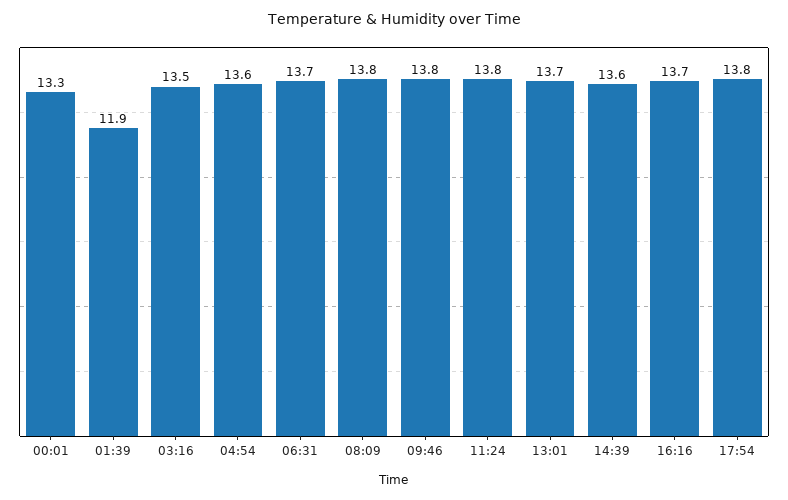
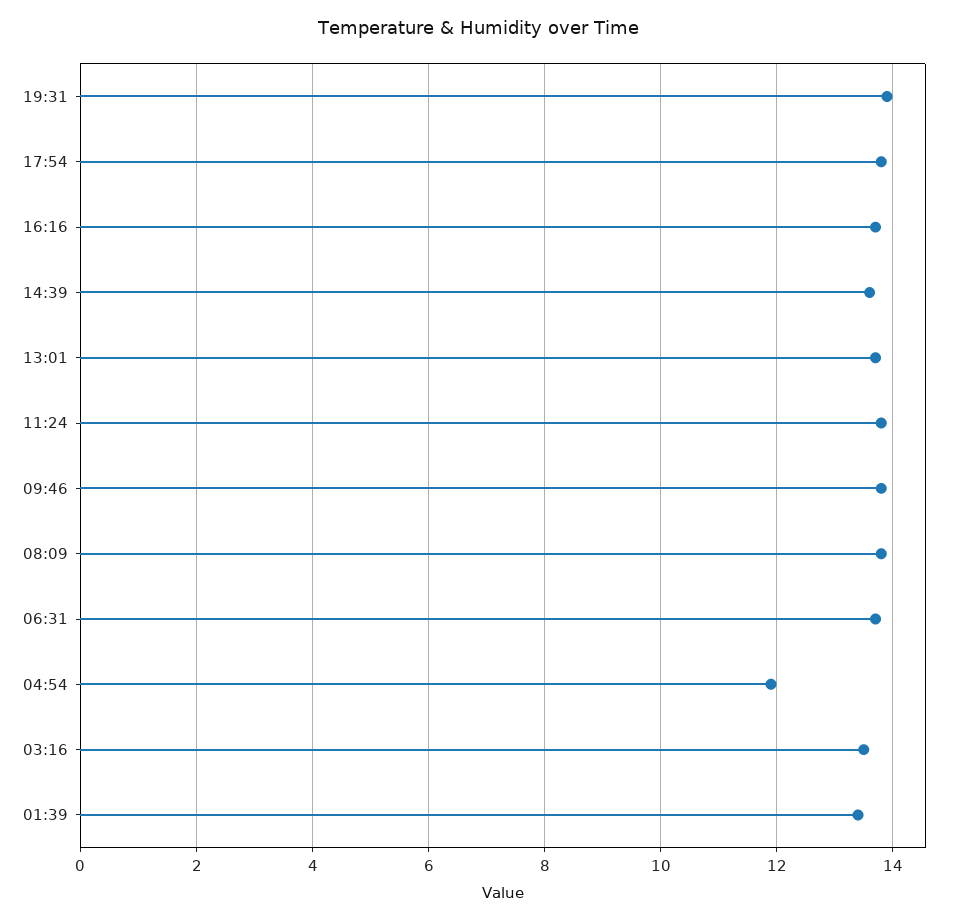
00:01: 13.3 -> none
01:39: 11.9 -> 13.5
04:54: 13.6 -> 12
19:31: none -> 14

